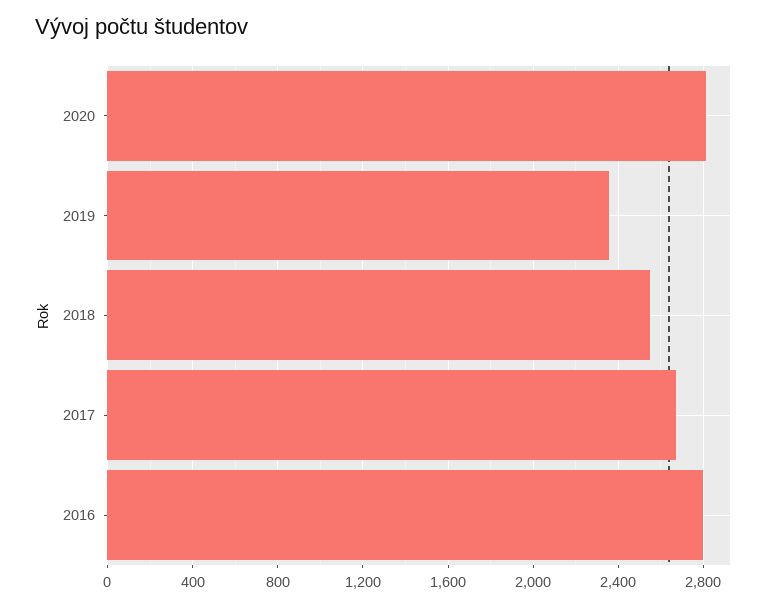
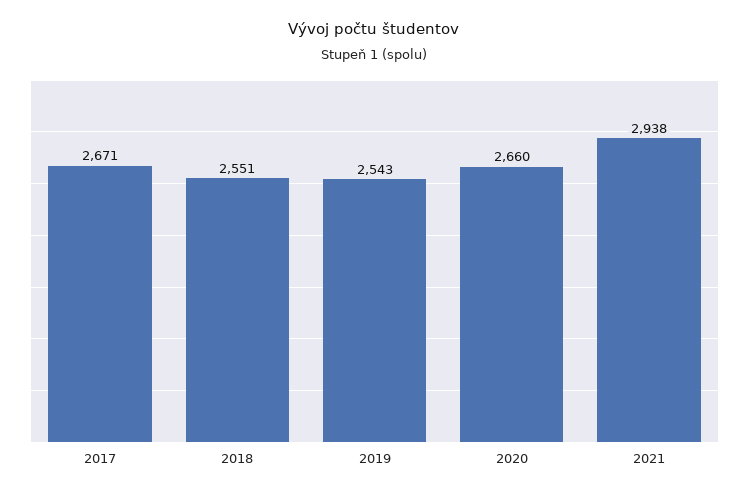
2020: 2800 -> 2660
2019: 2350 -> 2543
2016: 2800 -> none
2021: none -> 2938

